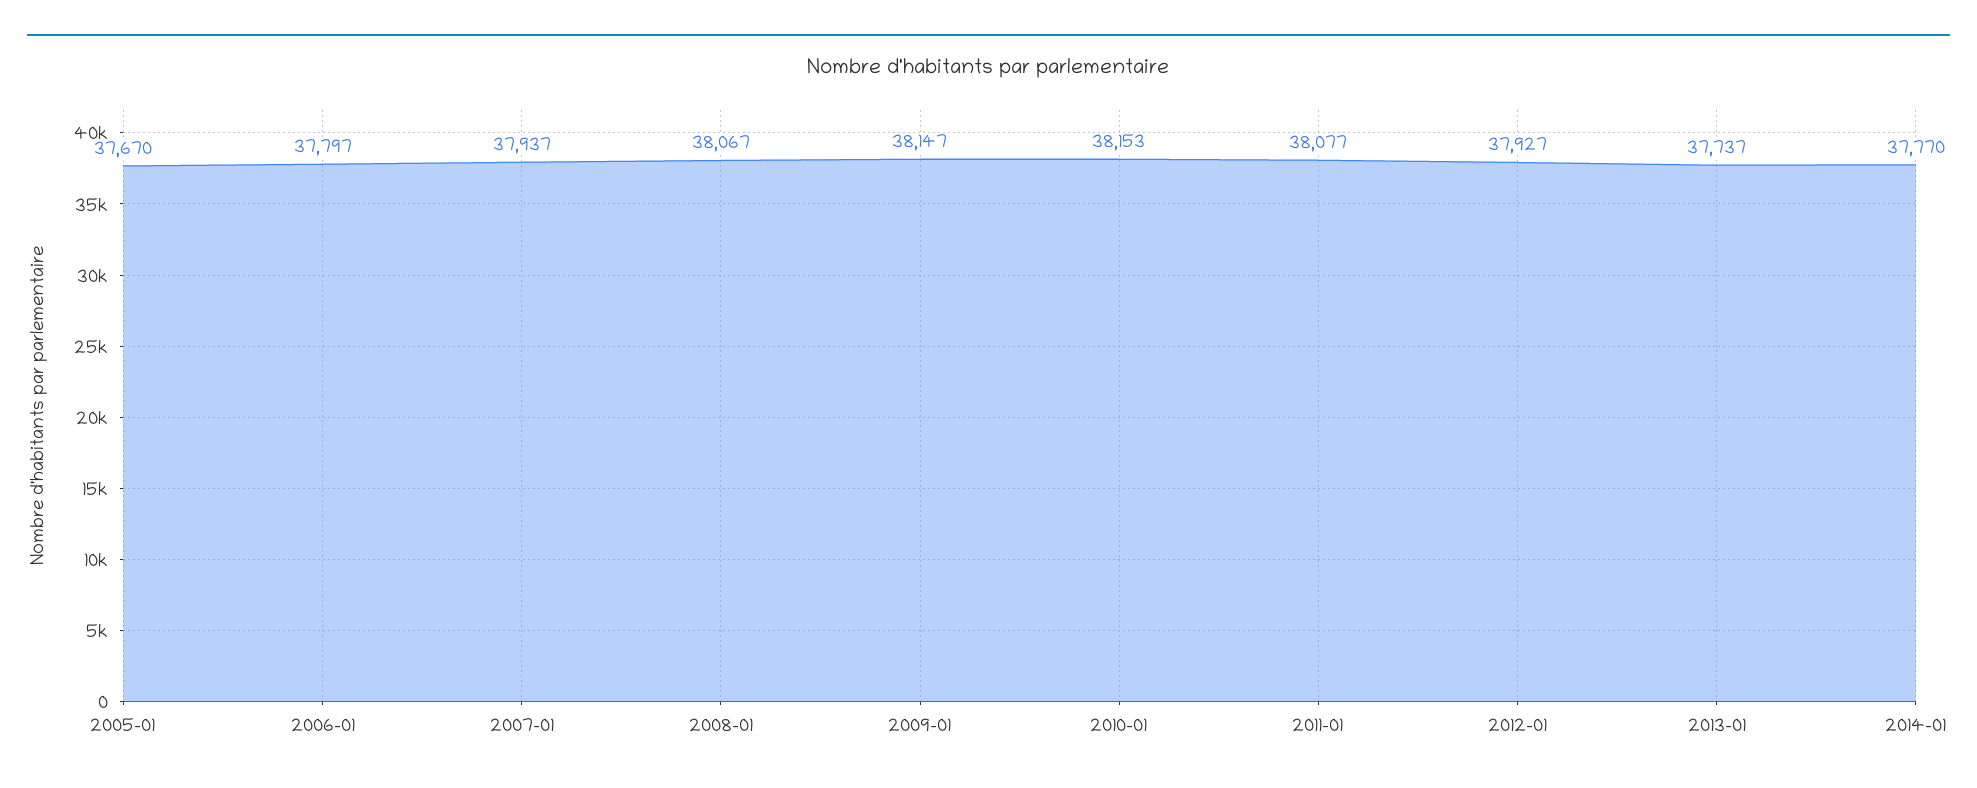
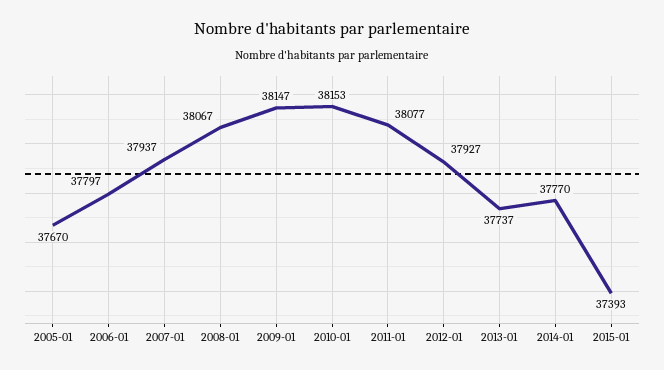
2015-01: none -> 37393

